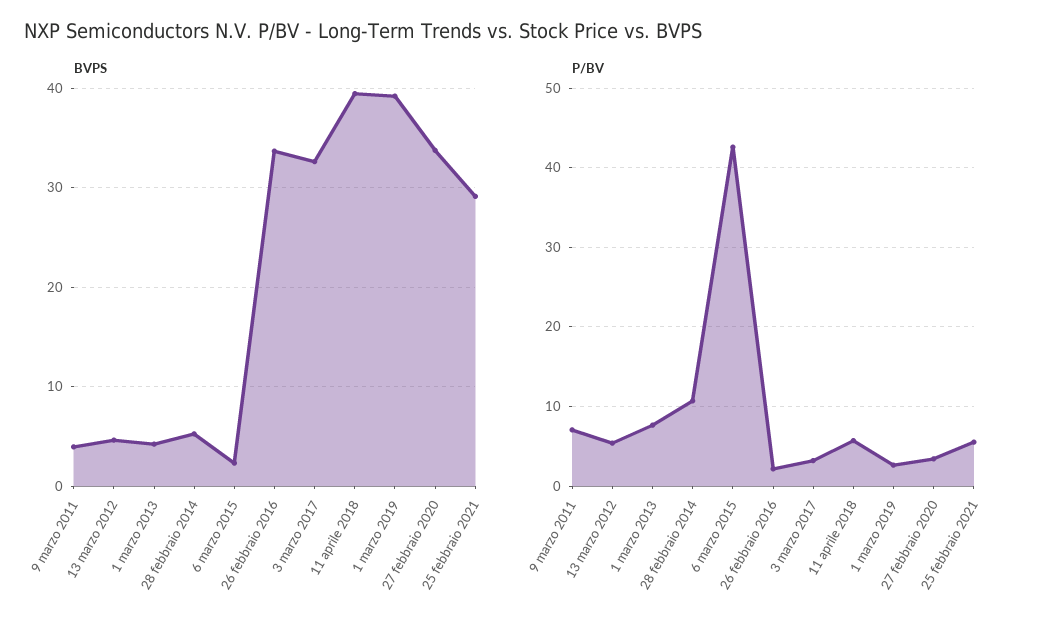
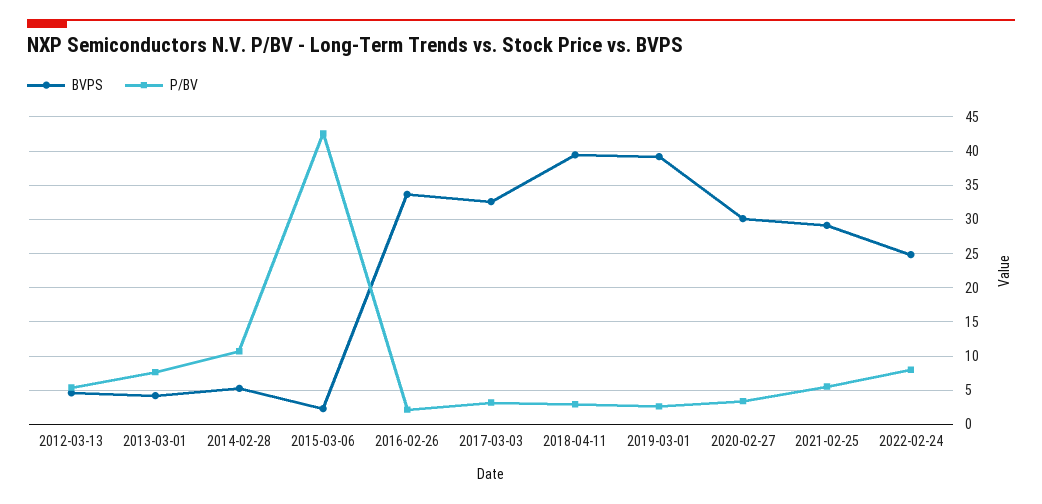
BVPS, 9 marzo 2011: 4 -> none
BVPS, 27 febbraio 2020: 34 -> 30
P/BV, 9 marzo 2011: 7 -> none
P/BV, 11 aprile 2018: 6 -> 3
BVPS, 2022-02-24: none -> 25
P/BV, 2022-02-24: none -> 8

